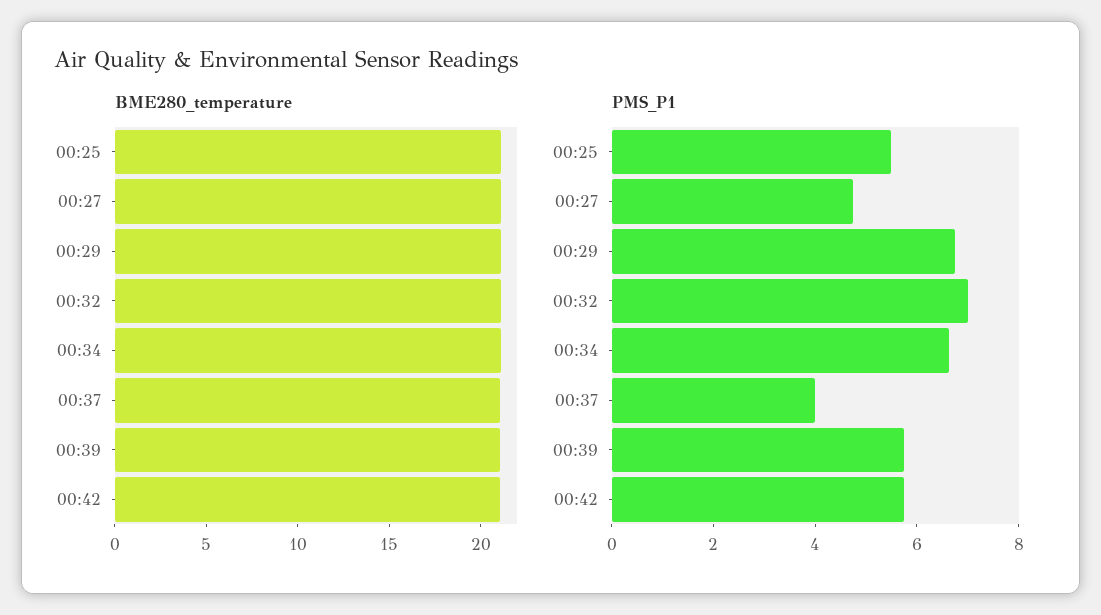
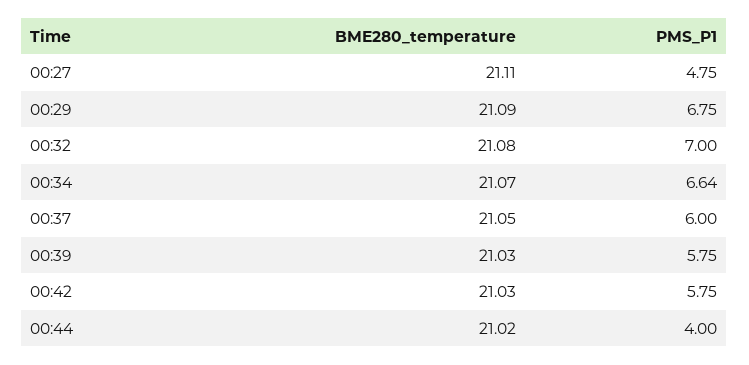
BME280_temperature, 00:25: 21 -> none
PMS_P1, 00:25: 5.5 -> none
PMS_P1, 00:37: 4 -> 6
BME280_temperature, 00:44: none -> 21.02
PMS_P1, 00:44: none -> 4

